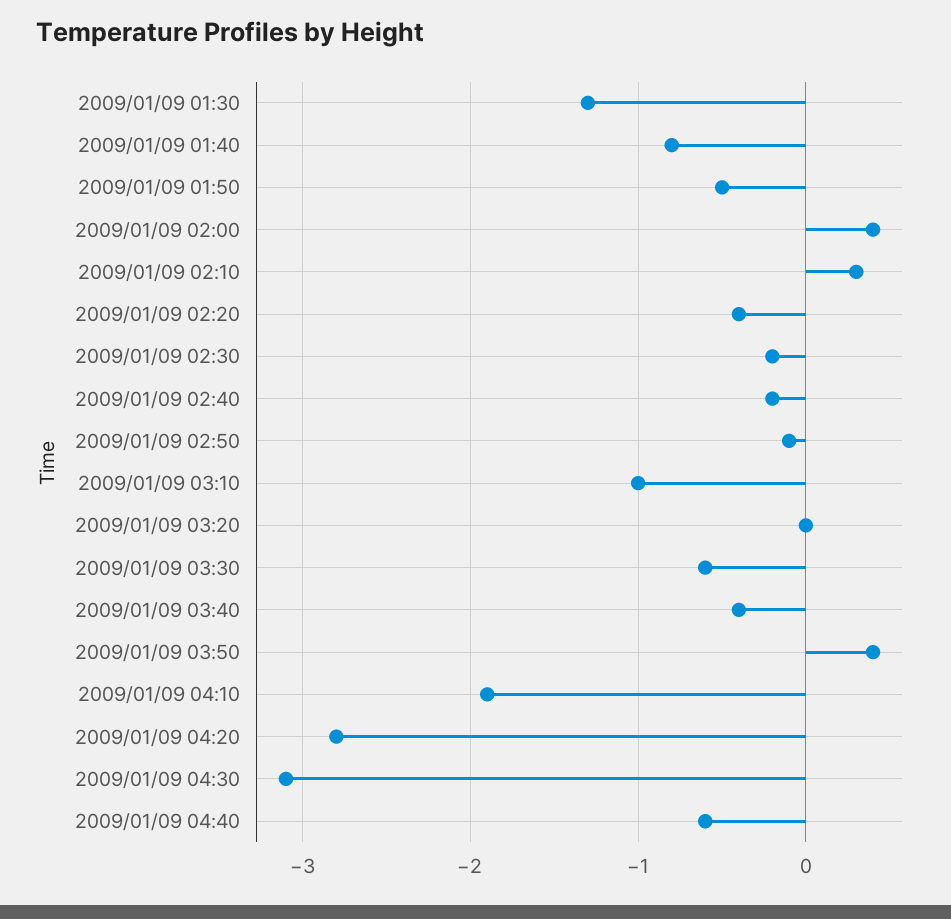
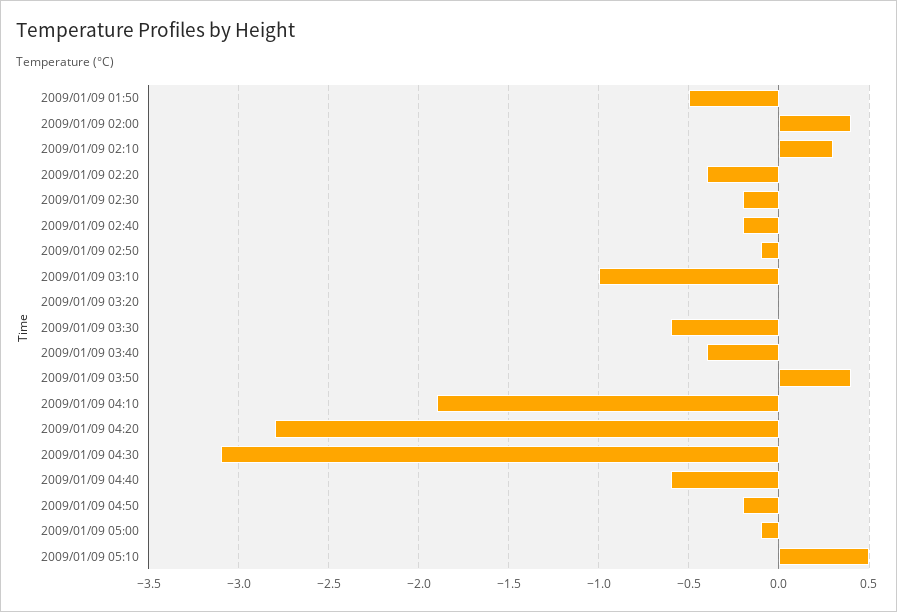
2009/01/09 01:30: -1.3 -> none
2009/01/09 01:40: -0.8 -> none
2009/01/09 04:50: none -> -0.2
2009/01/09 05:00: none -> -0.1
2009/01/09 05:10: none -> 0.5

